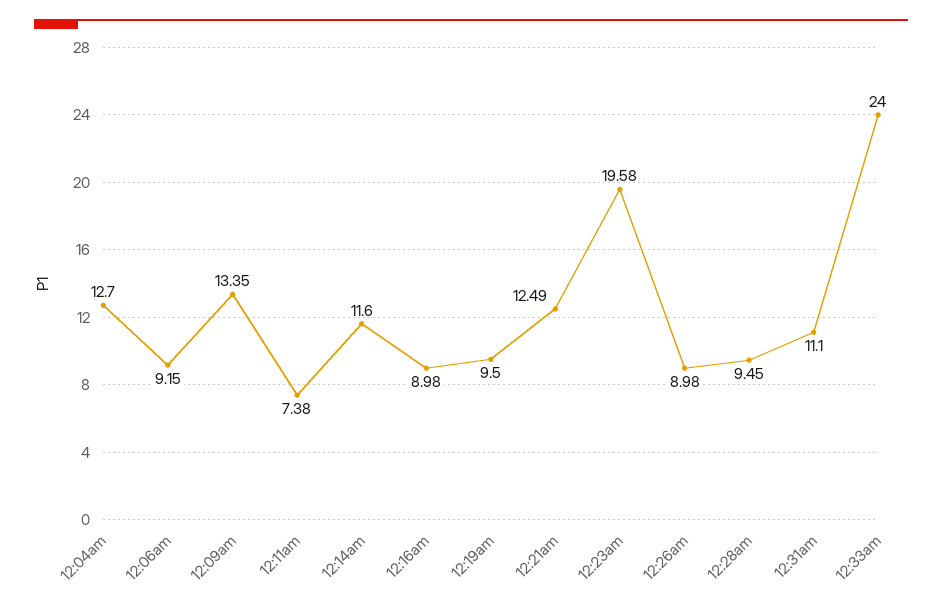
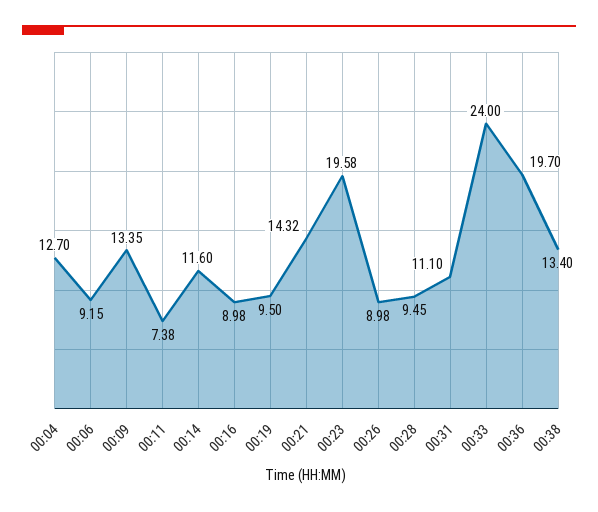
12:21am: 12.49 -> 14.32
00:36: none -> 19.7
00:38: none -> 13.4

